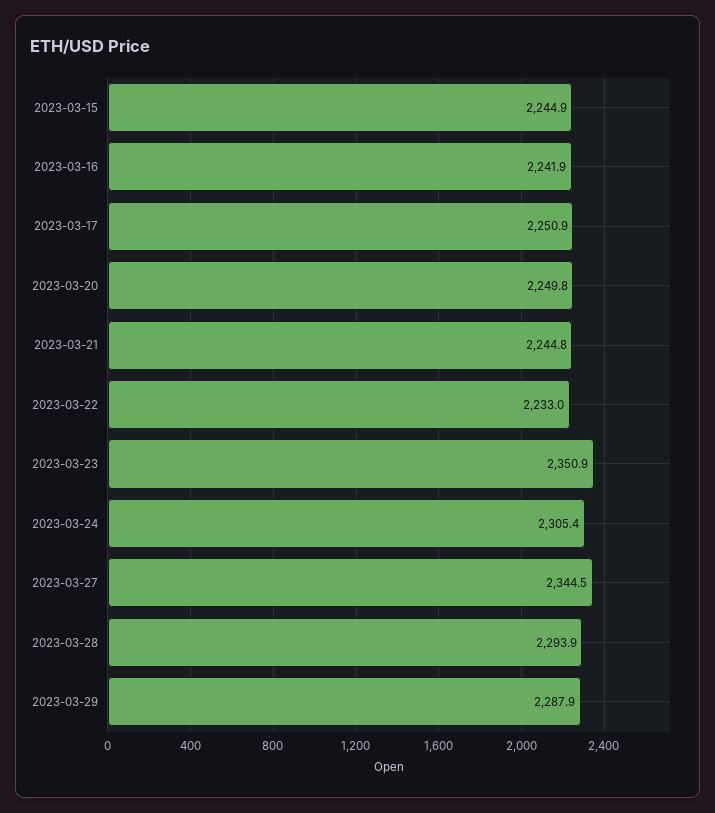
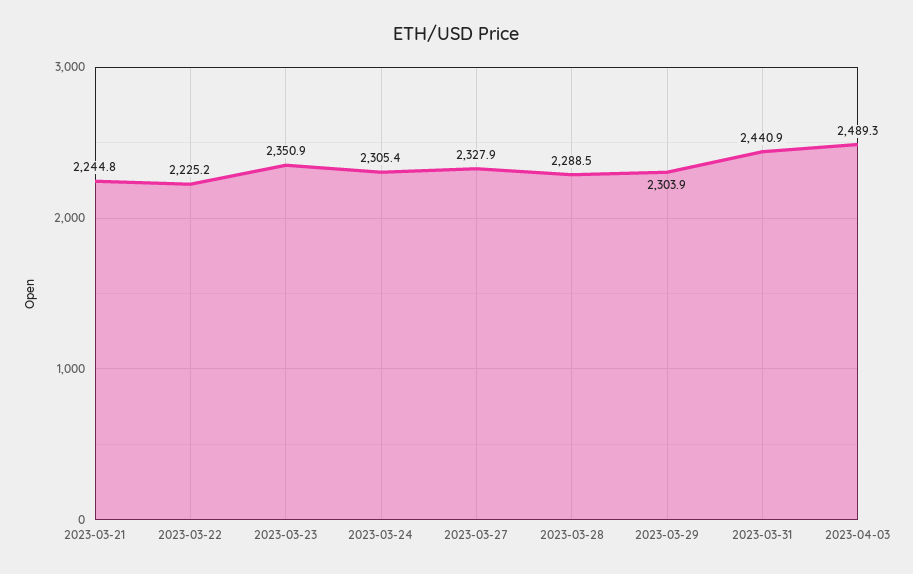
2023-03-15: 2244.9 -> none
2023-03-16: 2241.9 -> none
2023-03-17: 2250.9 -> none
2023-03-20: 2249.8 -> none
2023-03-22: 2233 -> 2225.2
2023-03-27: 2344.5 -> 2327.9
2023-03-28: 2293.9 -> 2288.5
2023-03-29: 2287.9 -> 2303.9
2023-03-31: none -> 2440.9
2023-04-03: none -> 2489.3

